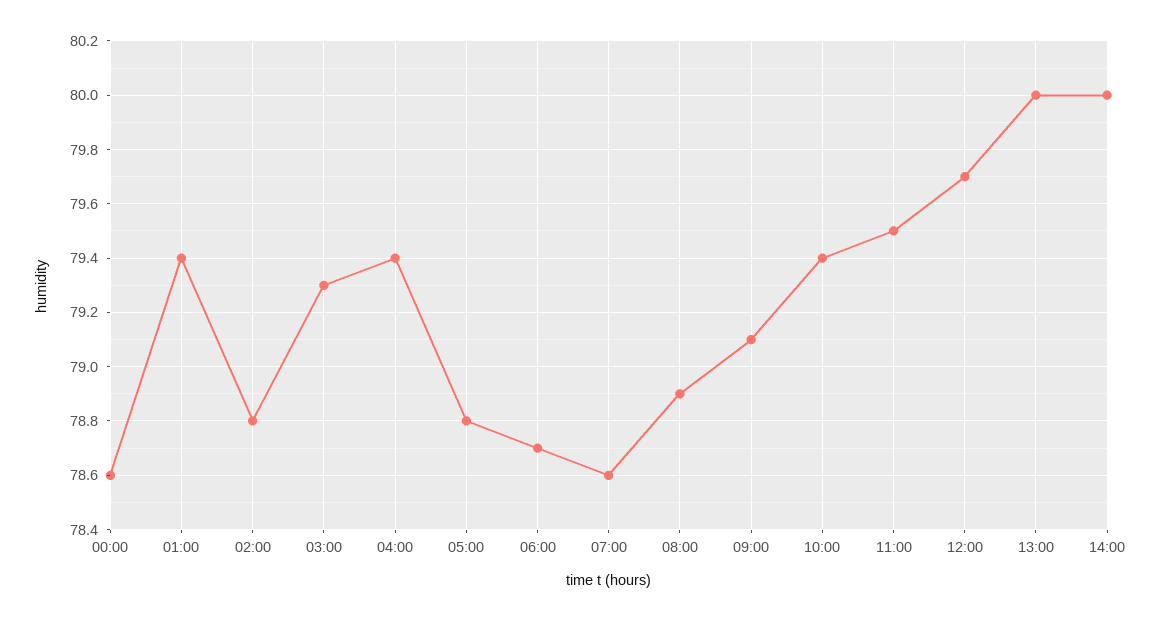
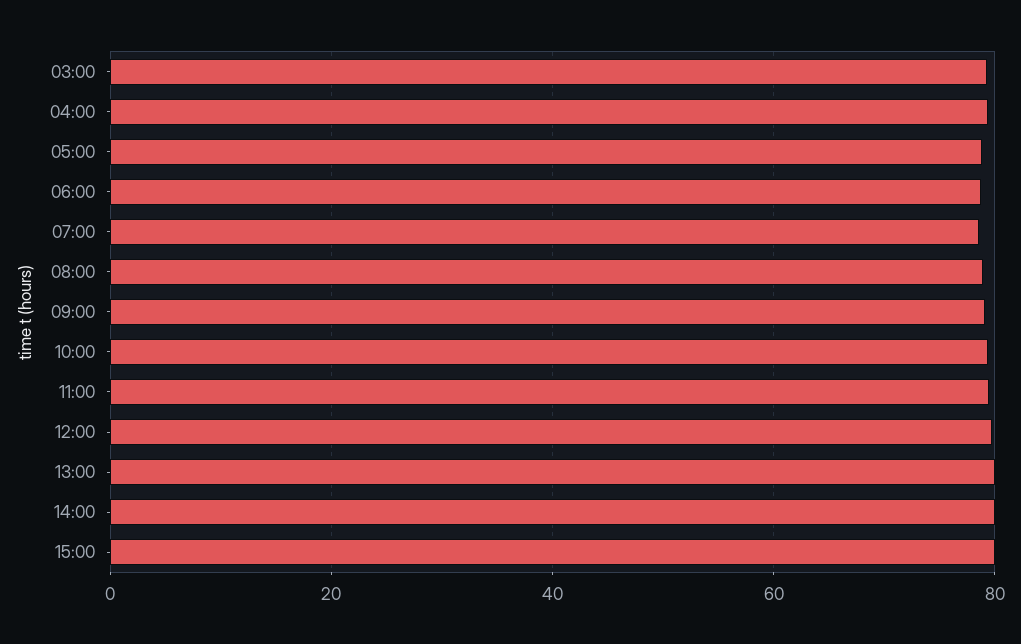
00:00: 78.6 -> none
01:00: 79.4 -> none
02:00: 78.8 -> none
15:00: none -> 80

